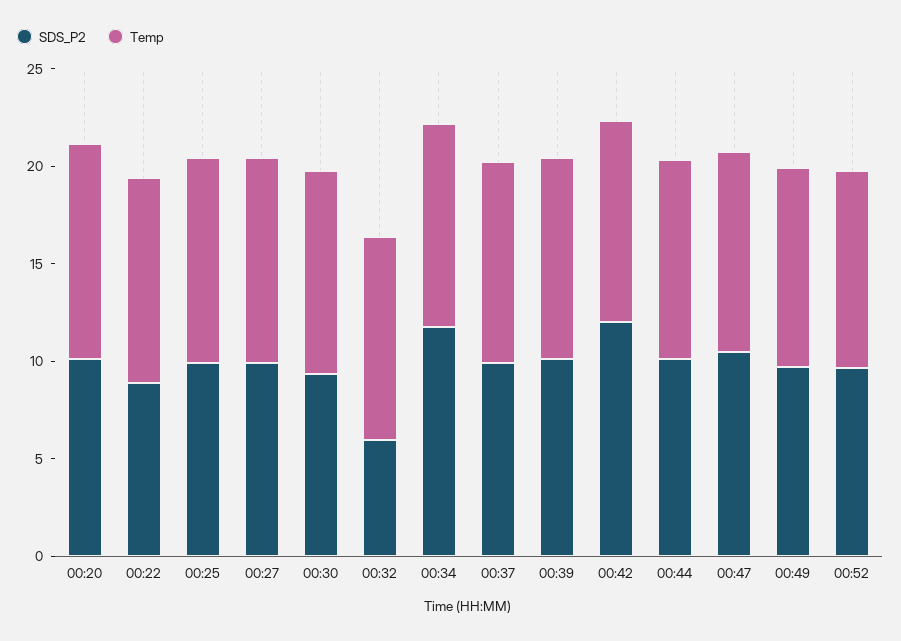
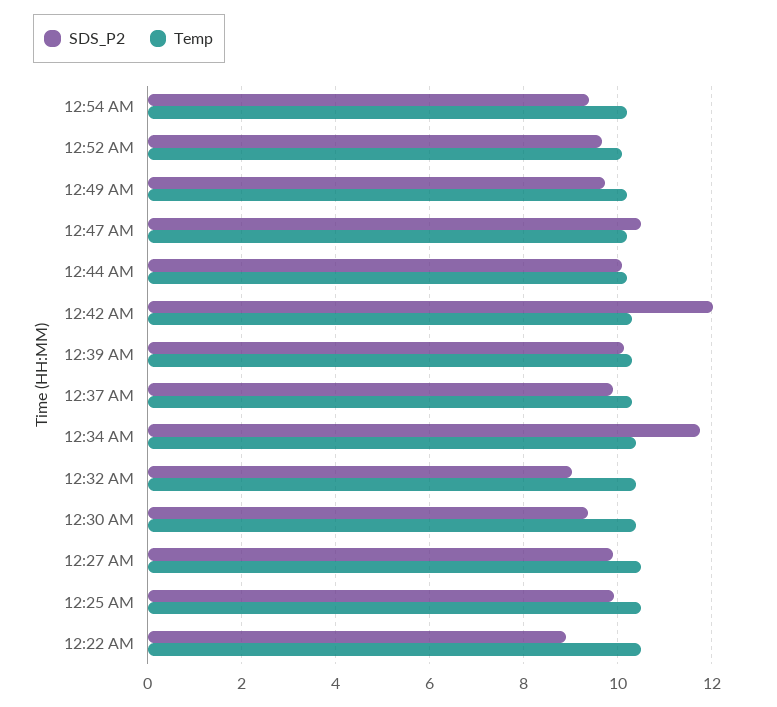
SDS_P2, 00:20: 10 -> none
Temp, 00:20: 11 -> none
SDS_P2, 00:32: 6 -> 9
SDS_P2, 12:54 AM: none -> 9.4
Temp, 12:54 AM: none -> 10.2

